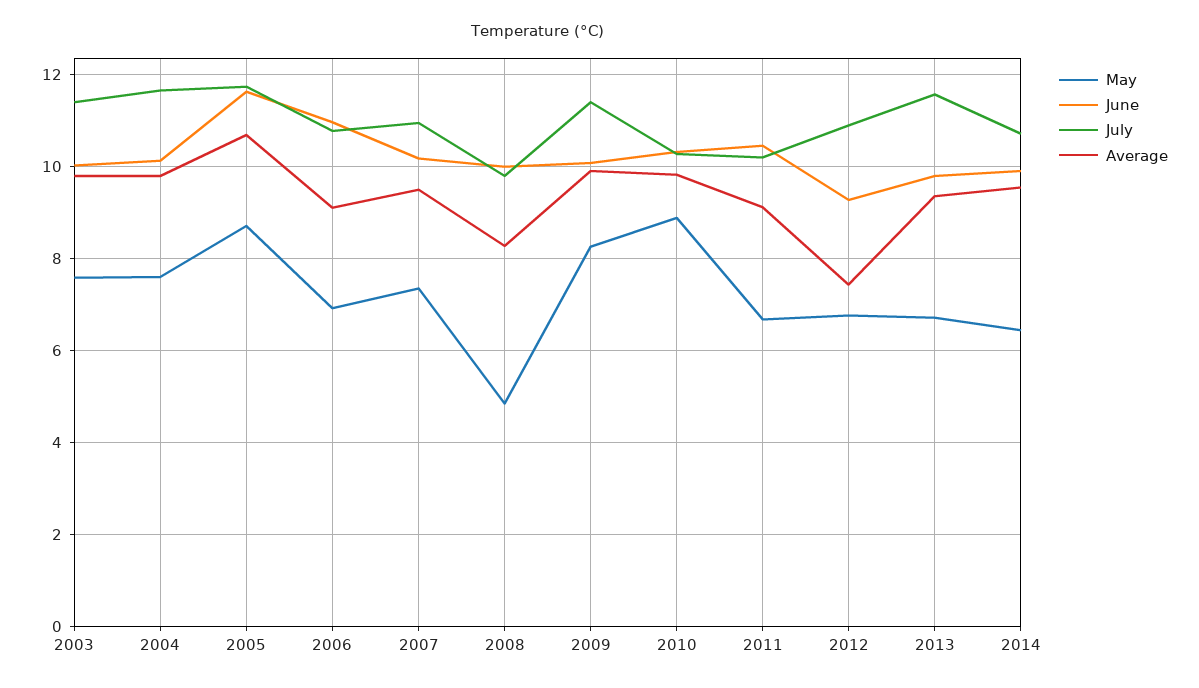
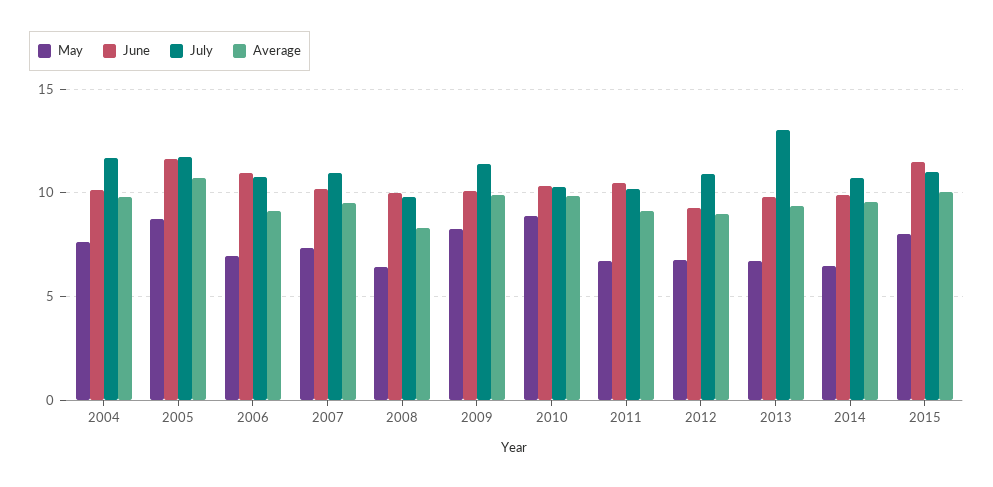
May, 2003: 7.6 -> none
June, 2003: 10 -> none
July, 2003: 11.4 -> none
Average, 2003: 9.8 -> none
May, 2008: 4.8 -> 6.5
Average, 2012: 7.4 -> 9
July, 2013: 11.6 -> 13
May, 2015: none -> 8
June, 2015: none -> 11.5
July, 2015: none -> 11
Average, 2015: none -> 10

